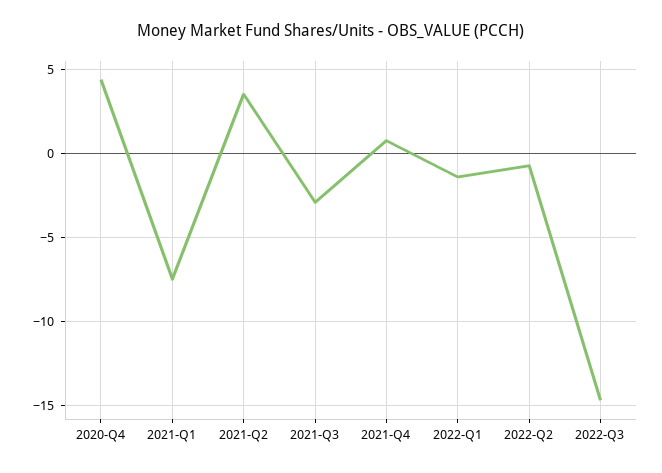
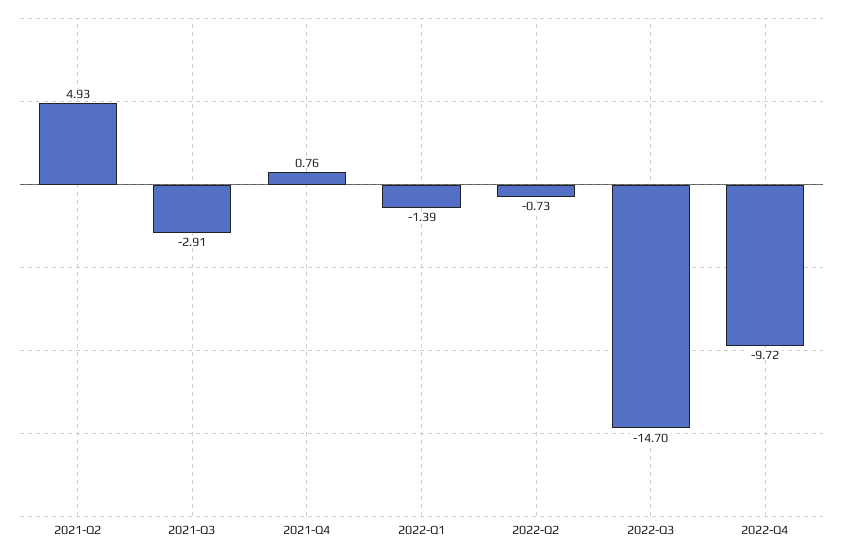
2020-Q4: 4.5 -> none
2021-Q1: -7.5 -> none
2021-Q2: 3.5 -> 4.93
2022-Q4: none -> -9.72

